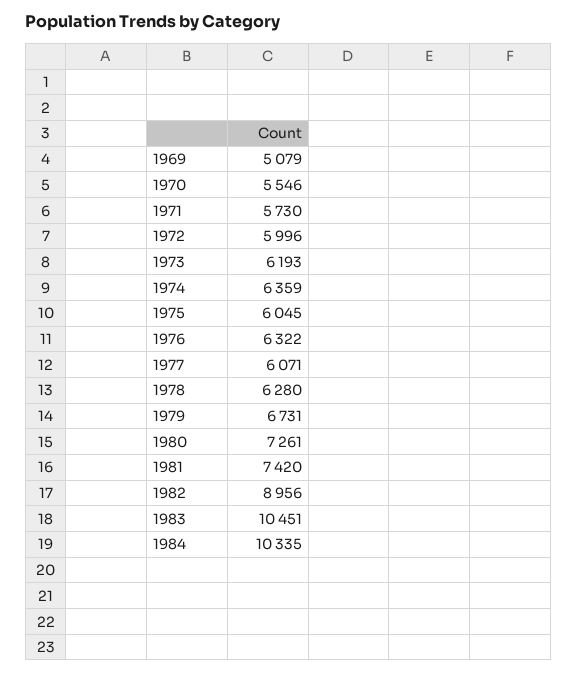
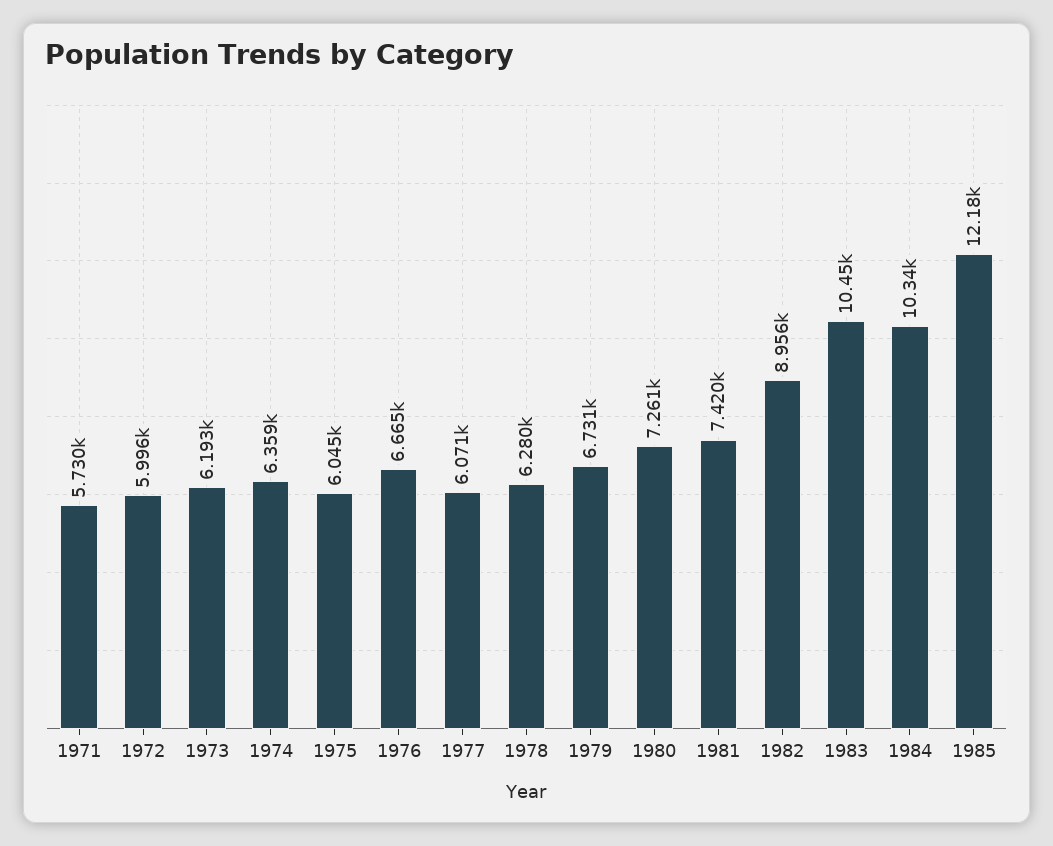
1969: 5079 -> none
1970: 5546 -> none
1976: 6322 -> 6665
1985: none -> 12180

